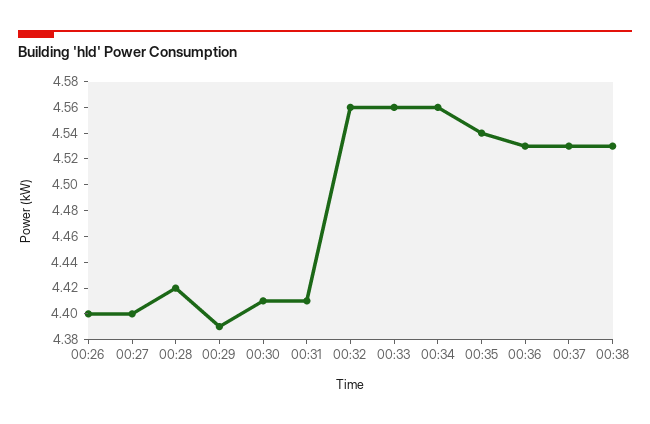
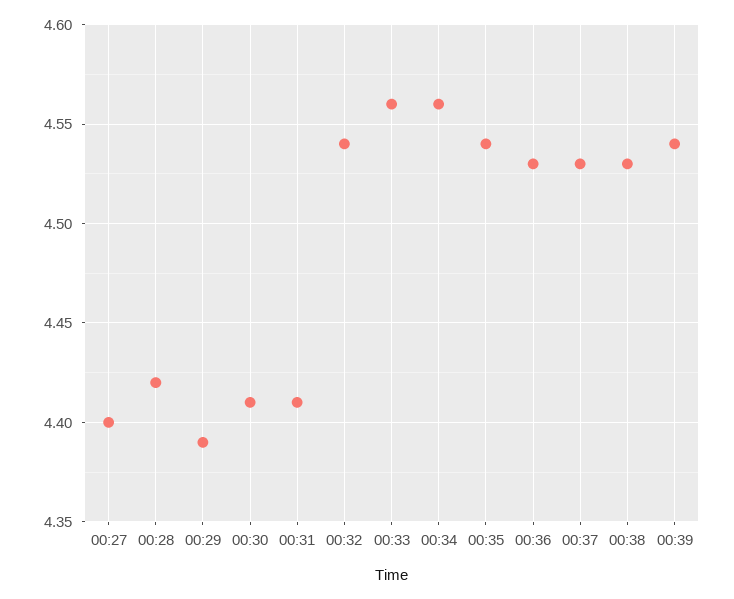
00:26: 4.4 -> none
00:32: 4.56 -> 4.54
00:39: none -> 4.54

